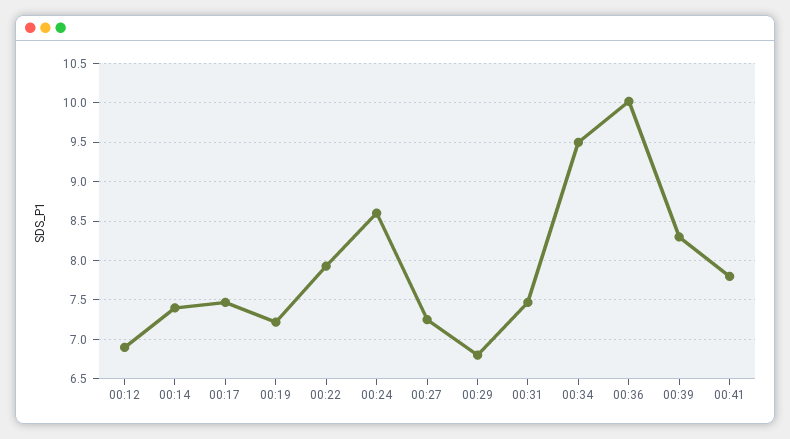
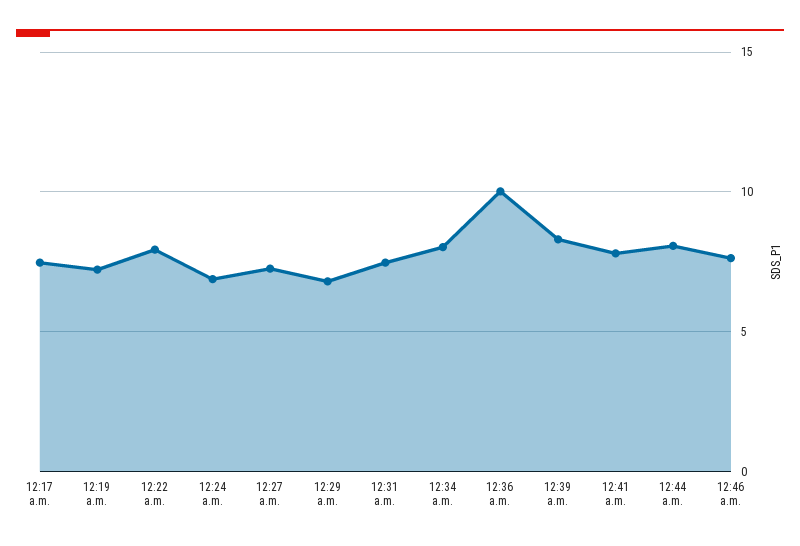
00:12: 6.9 -> none
00:14: 7.4 -> none
00:24: 8.6 -> 7
00:34: 9.5 -> 8
12:44 a.m.: none -> 8
12:46 a.m.: none -> 7.5

